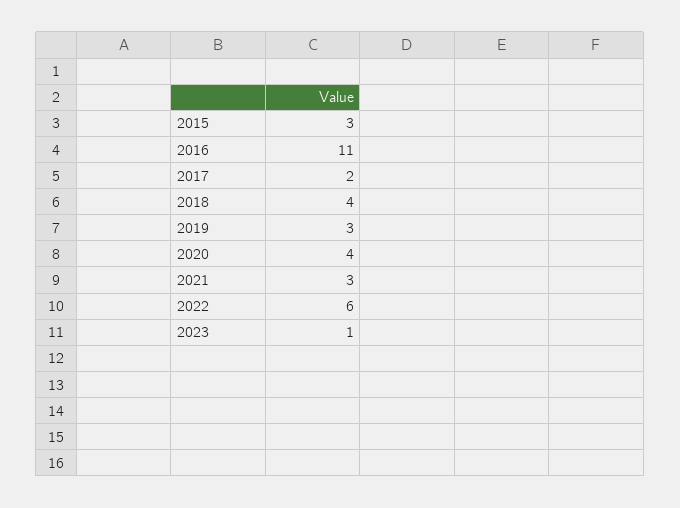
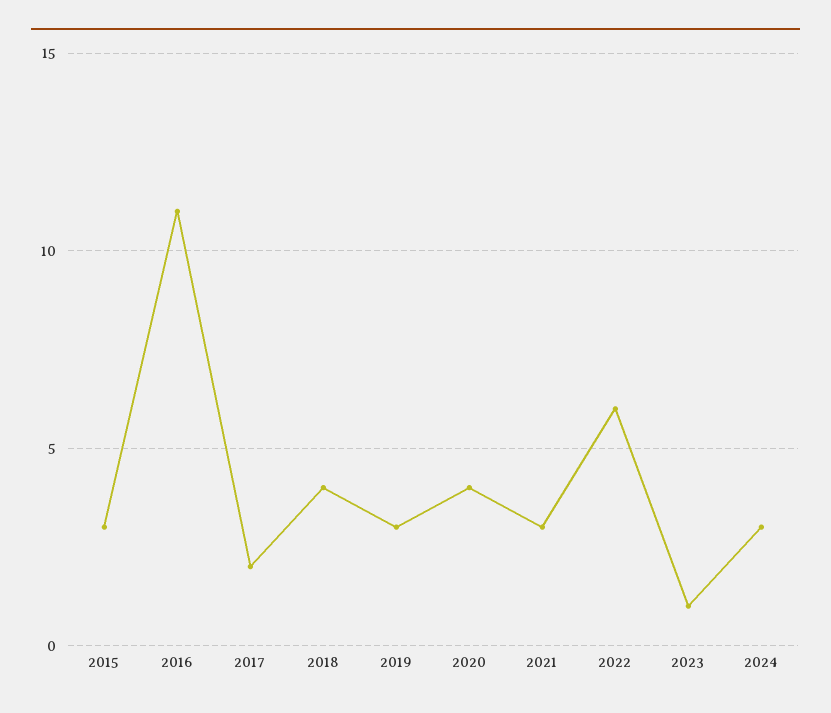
2024: none -> 3

